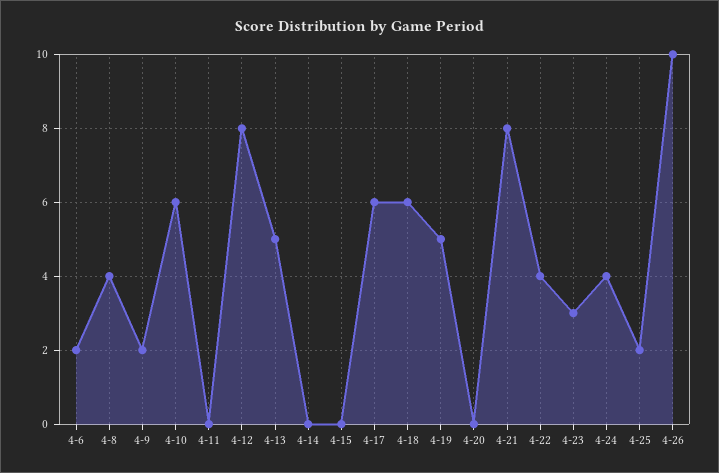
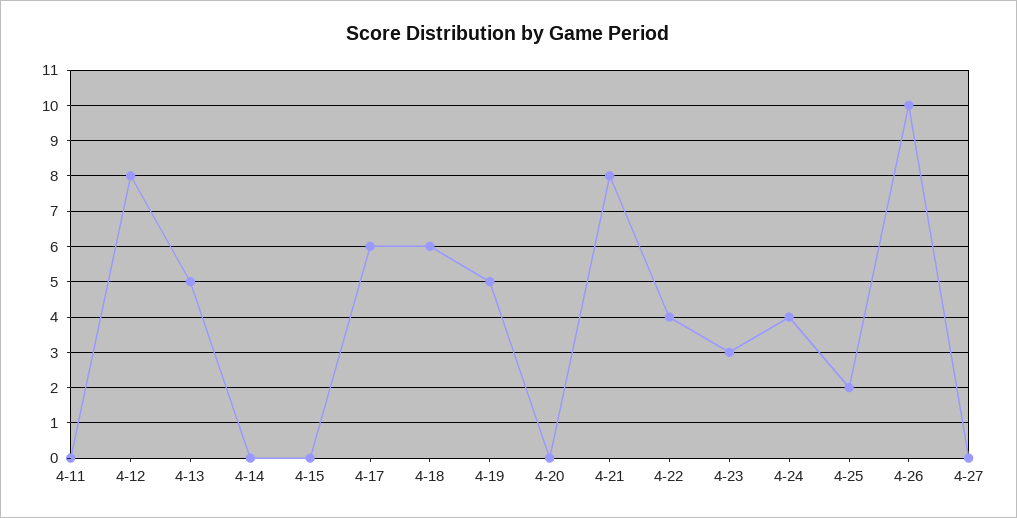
4-6: 2 -> none
4-8: 4 -> none
4-9: 2 -> none
4-10: 6 -> none
4-27: none -> 0

